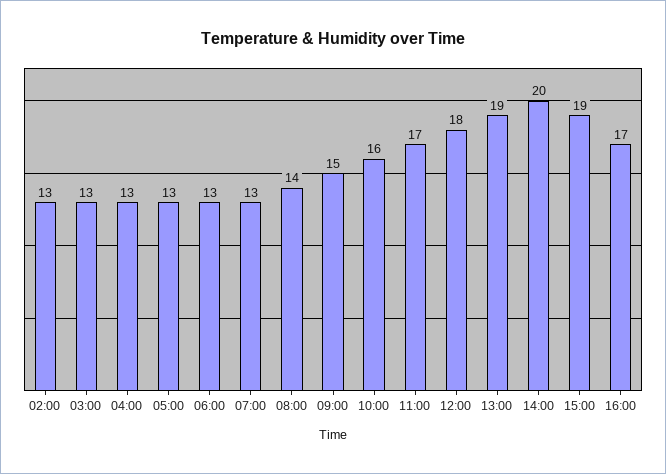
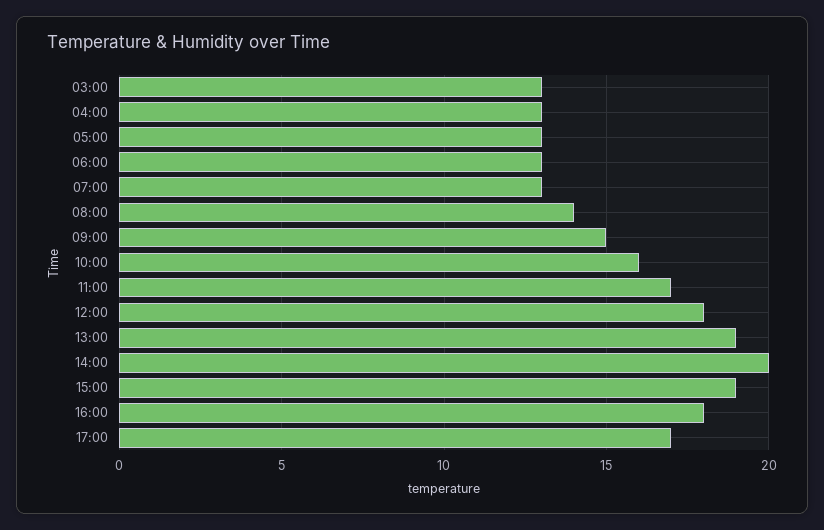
02:00: 13 -> none
16:00: 17 -> 18
17:00: none -> 17

